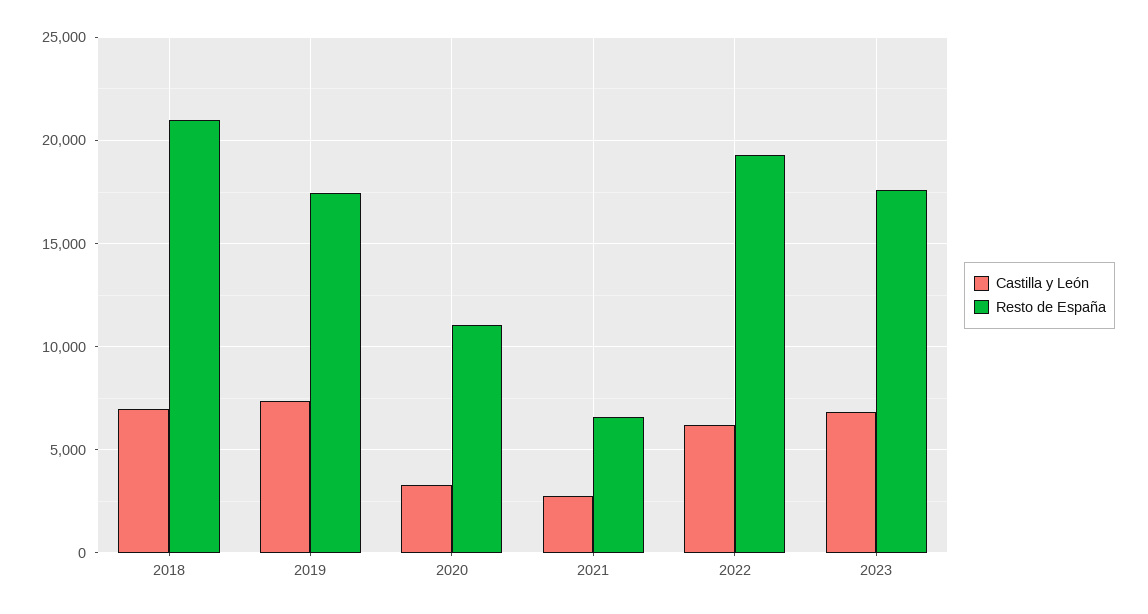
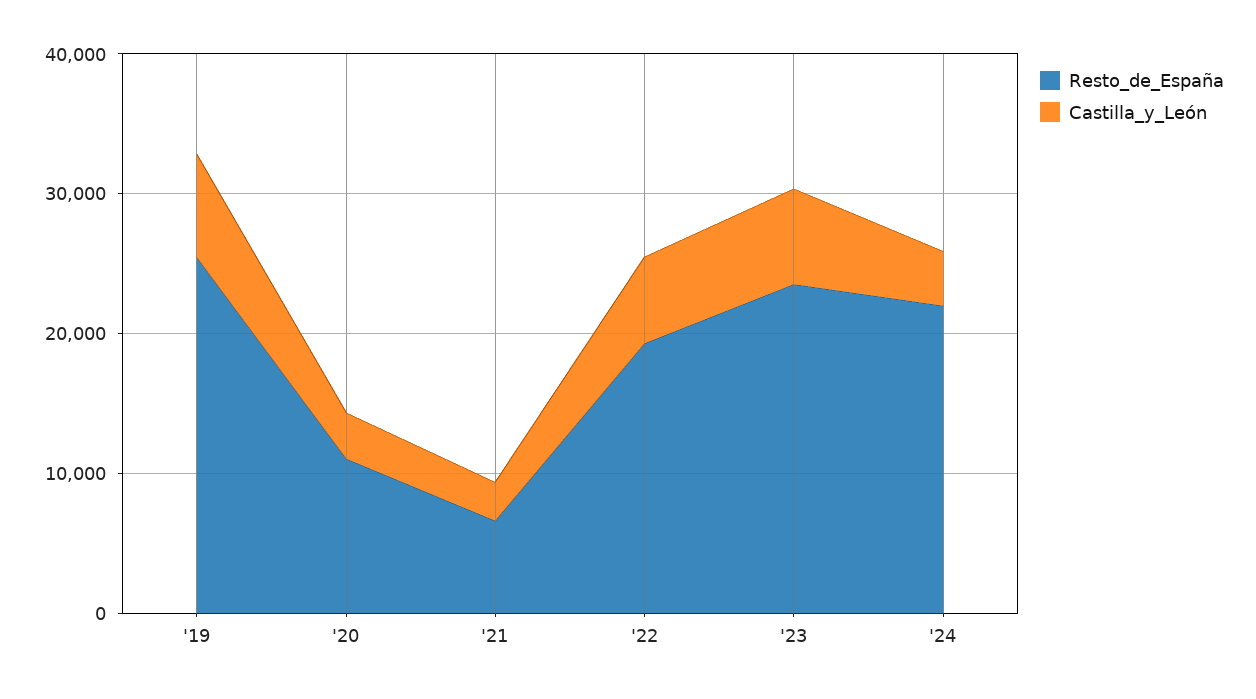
Castilla y León, 2018: 7000 -> none
Resto de España, 2018: 21000 -> none
Resto de España, 2019: 17500 -> 26000
Resto de España, 2023: 17500 -> 24000
Resto de España, '24: none -> 22000
Castilla y León, '24: none -> 4000

